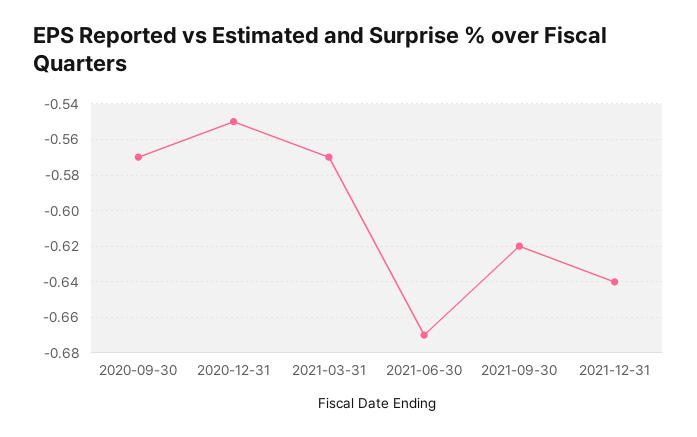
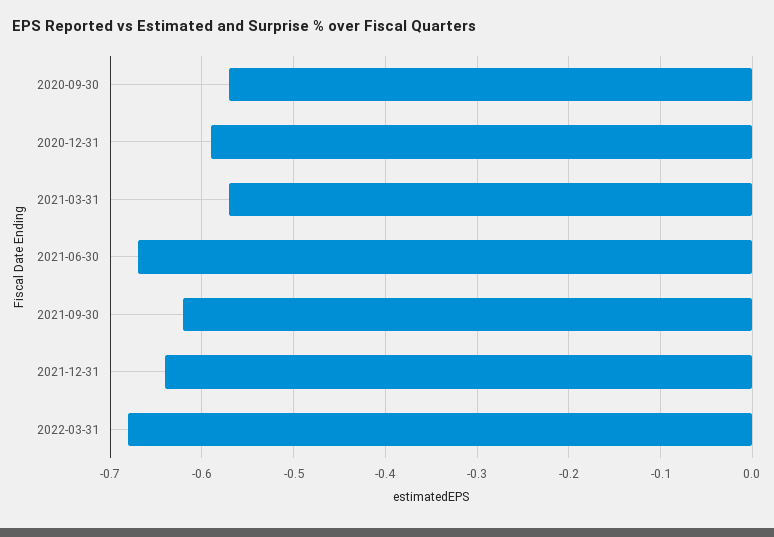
2020-12-31: -0.55 -> -0.59
2022-03-31: none -> -0.68

